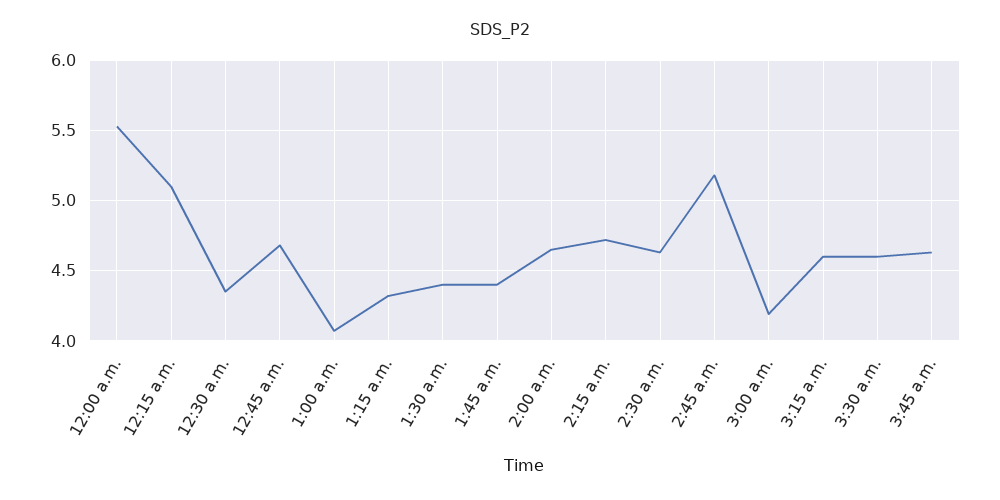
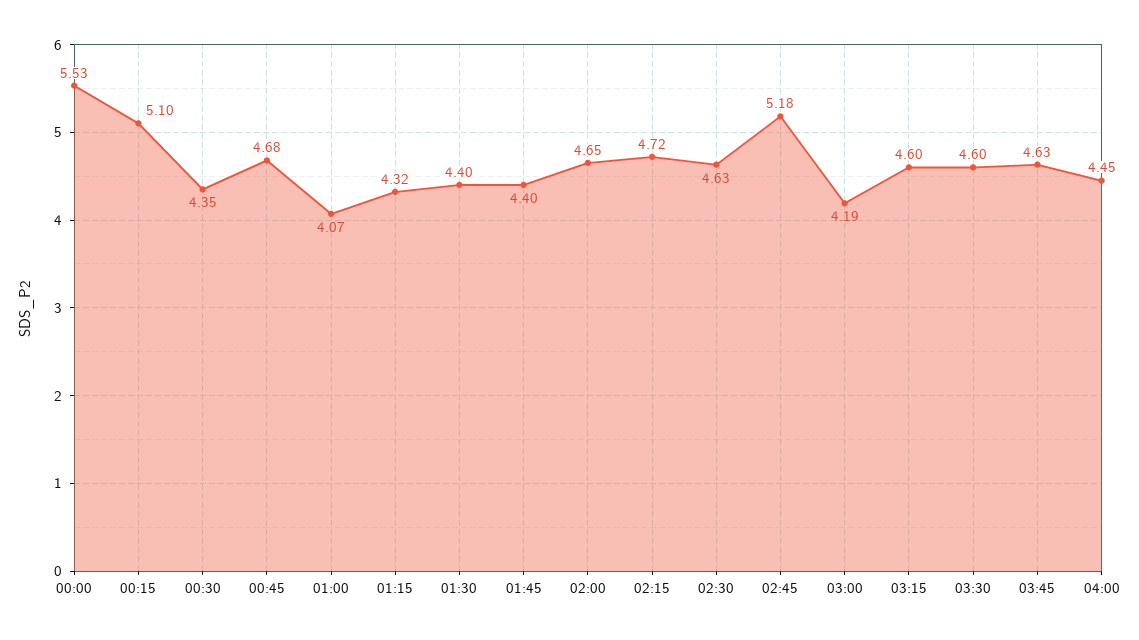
04:00: none -> 4.45

